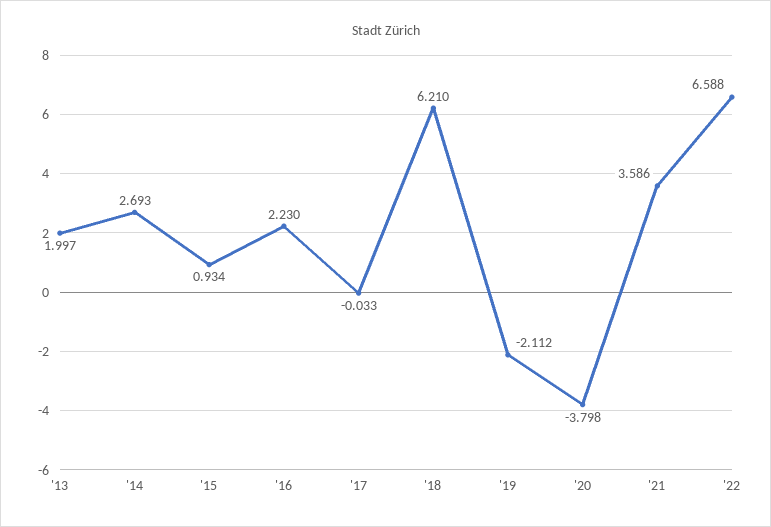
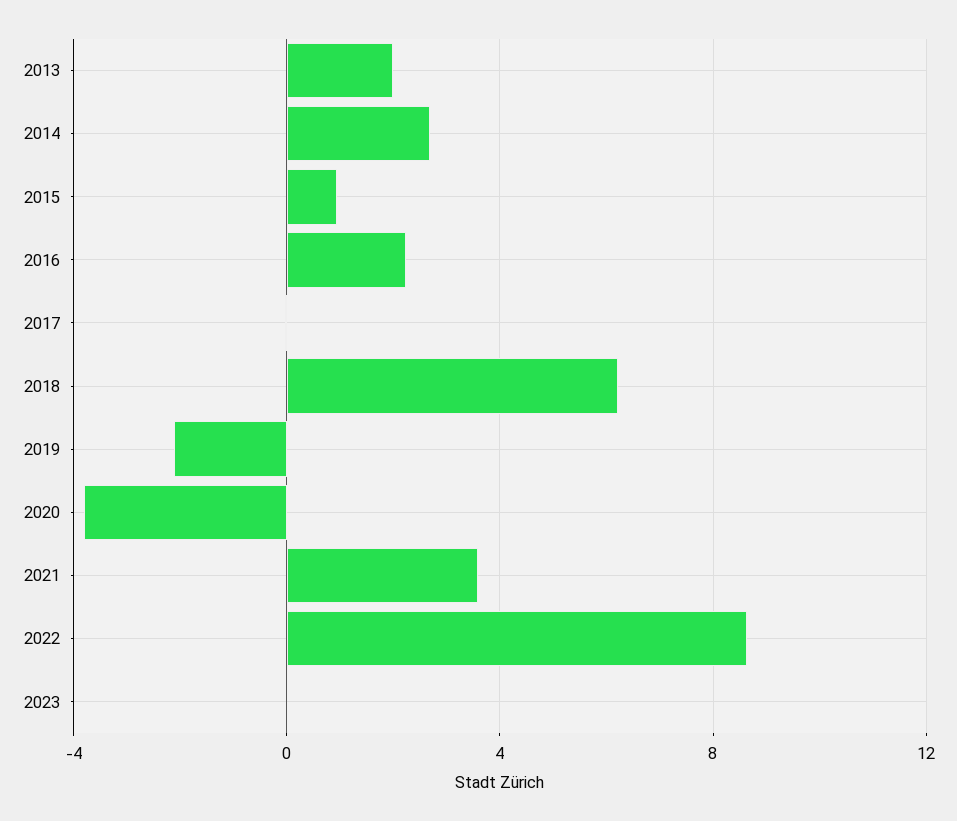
'22: 6.588 -> 8.5
2023: none -> 0

